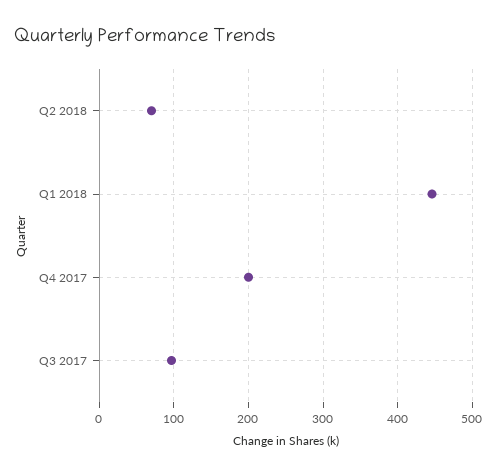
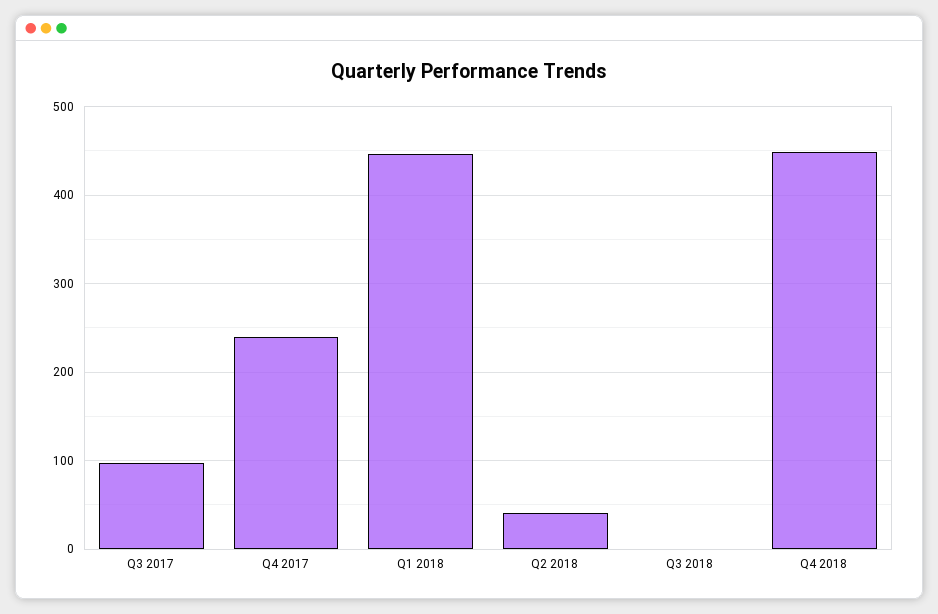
Q2 2018: 70 -> 40
Q4 2017: 200 -> 240
Q3 2018: none -> 0
Q4 2018: none -> 450

